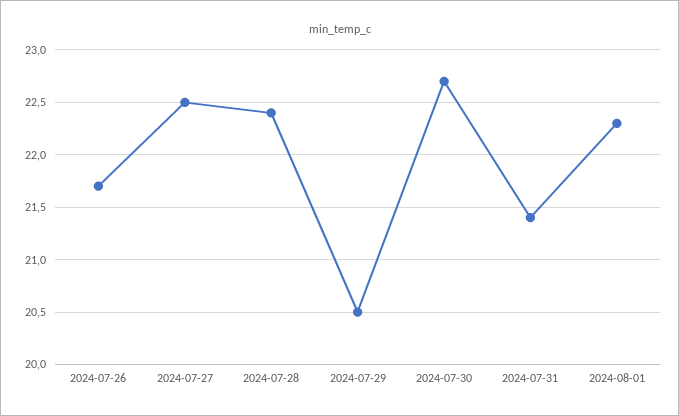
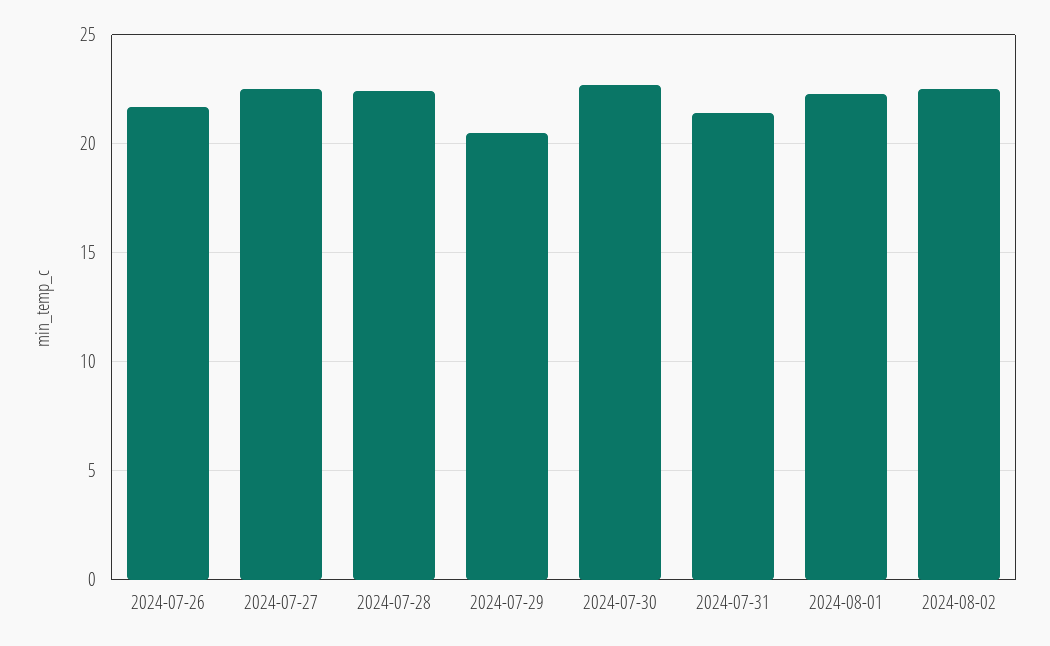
2024-08-02: none -> 22.5

